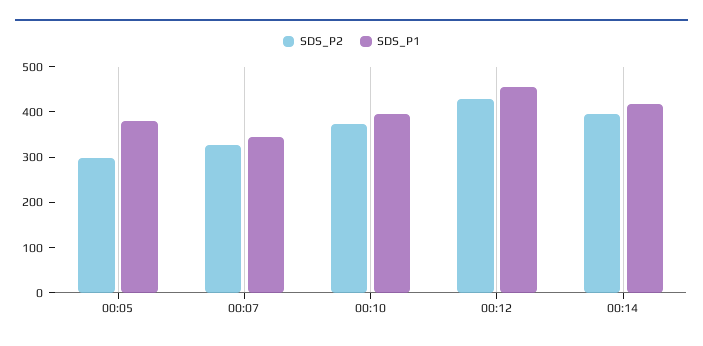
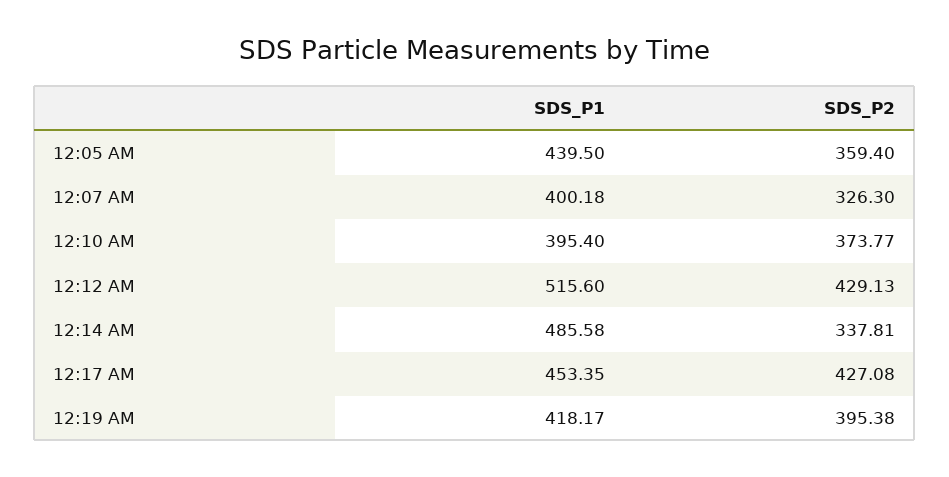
SDS_P2, 00:05: 300 -> 359.4
SDS_P1, 00:05: 380 -> 439.5
SDS_P1, 00:07: 340 -> 400.18
SDS_P1, 00:12: 460 -> 515.6
SDS_P2, 00:14: 400 -> 337.81
SDS_P1, 00:14: 420 -> 485.58
SDS_P1, 12:17 AM: none -> 453.35
SDS_P2, 12:17 AM: none -> 427.08
SDS_P1, 12:19 AM: none -> 418.17
SDS_P2, 12:19 AM: none -> 395.38

